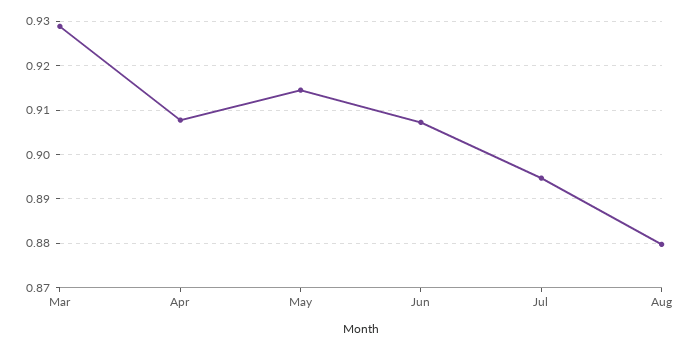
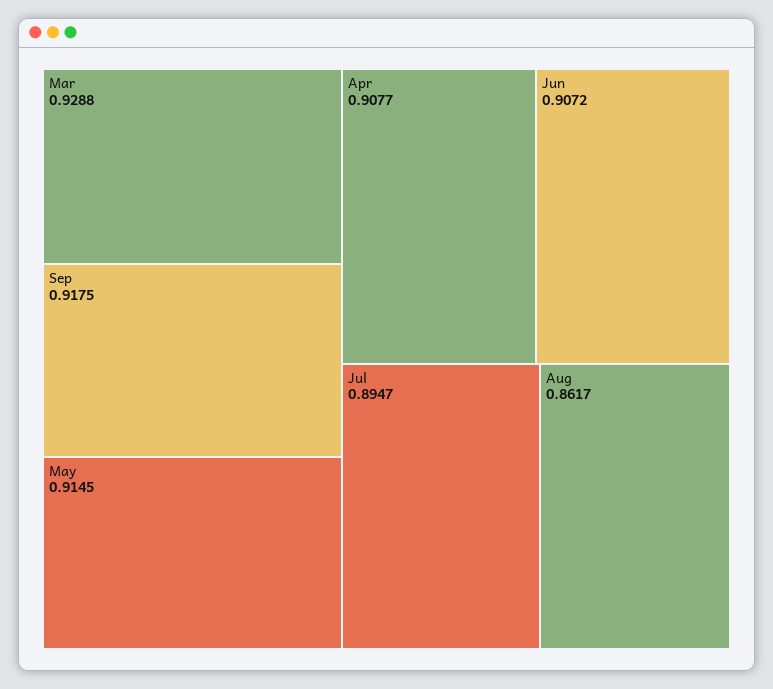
Aug: 0.88 -> 0.8617
Sep: none -> 0.9175

